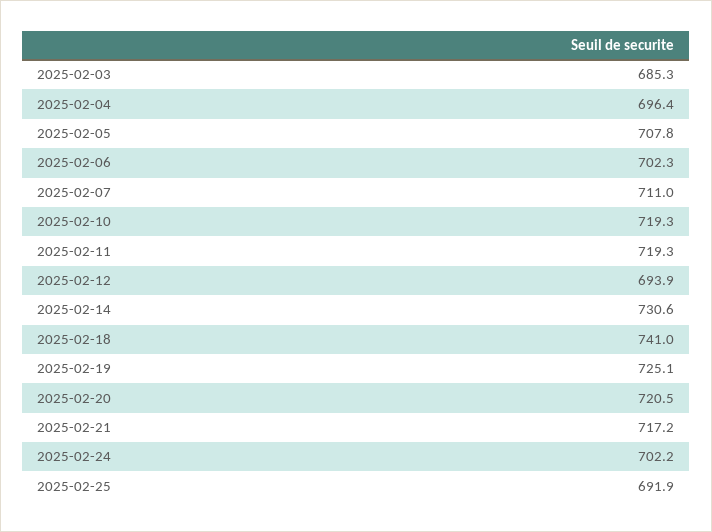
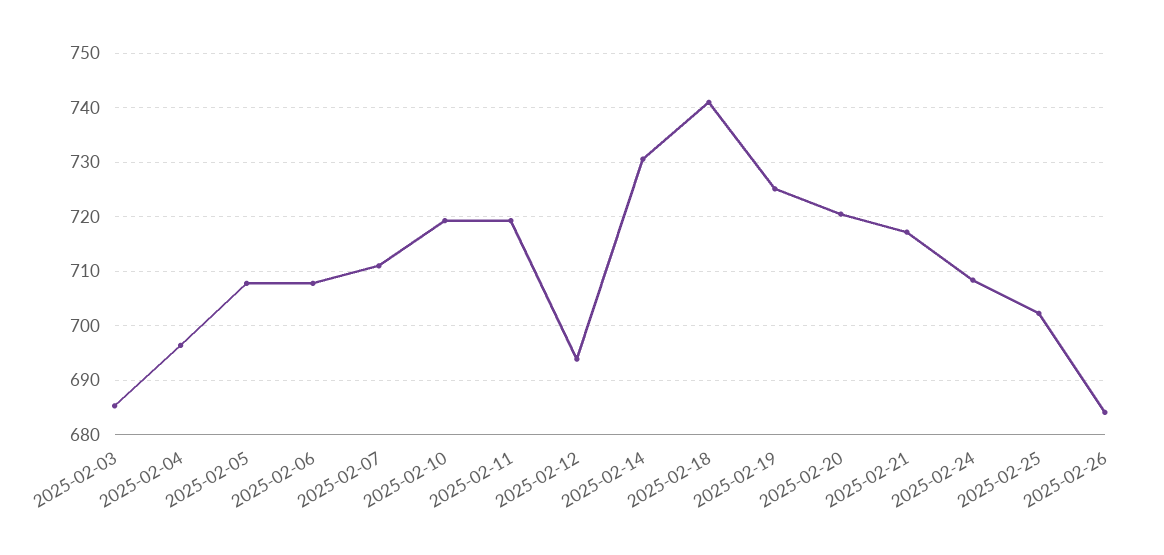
2025-02-06: 702.3 -> 708
2025-02-24: 702.2 -> 708
2025-02-25: 691.9 -> 702
2025-02-26: none -> 684

